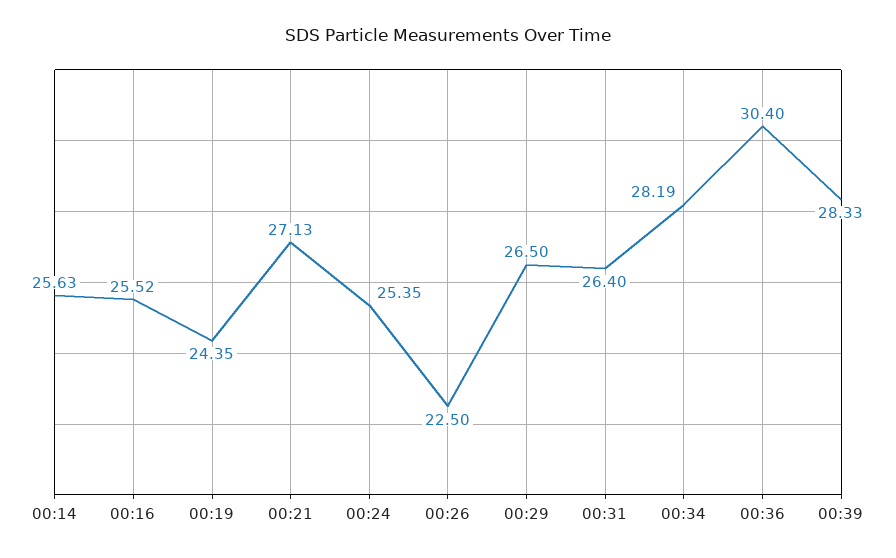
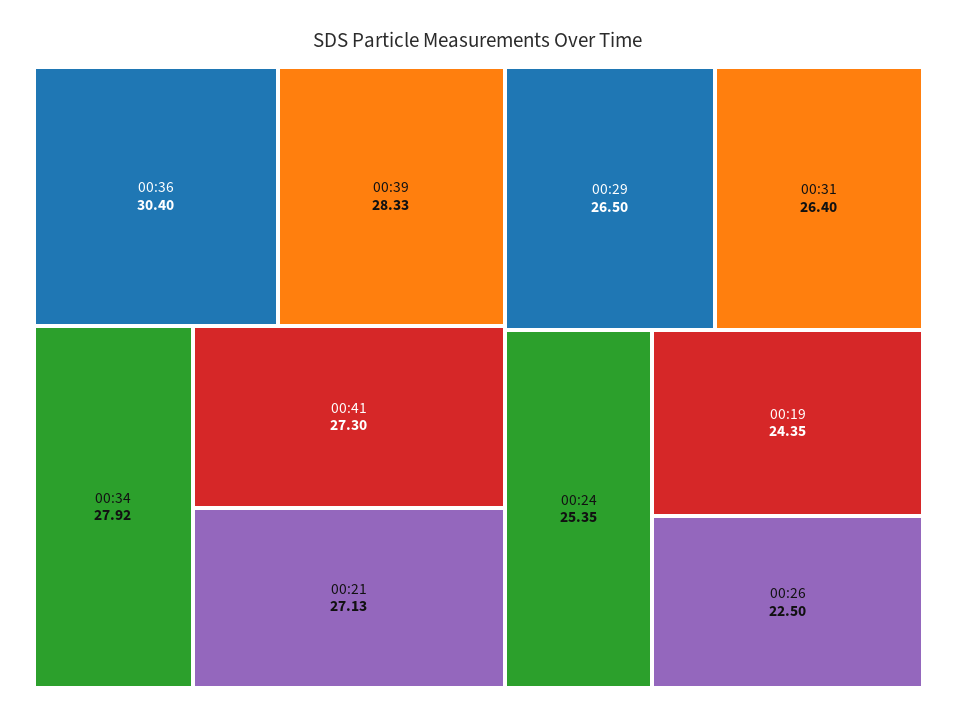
00:14: 25.63 -> none
00:16: 25.52 -> none
00:34: 28.19 -> 27.92
00:41: none -> 27.3

